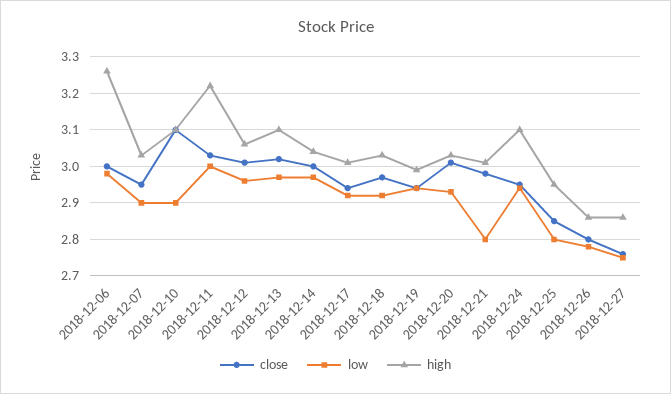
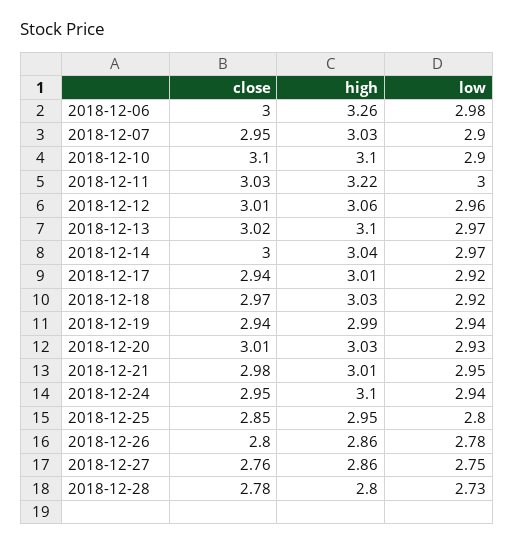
low, 2018-12-21: 2.8 -> 2.95
close, 2018-12-28: none -> 2.78
high, 2018-12-28: none -> 2.8
low, 2018-12-28: none -> 2.73

